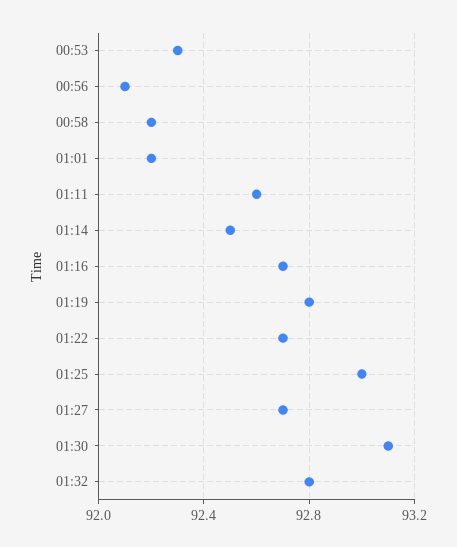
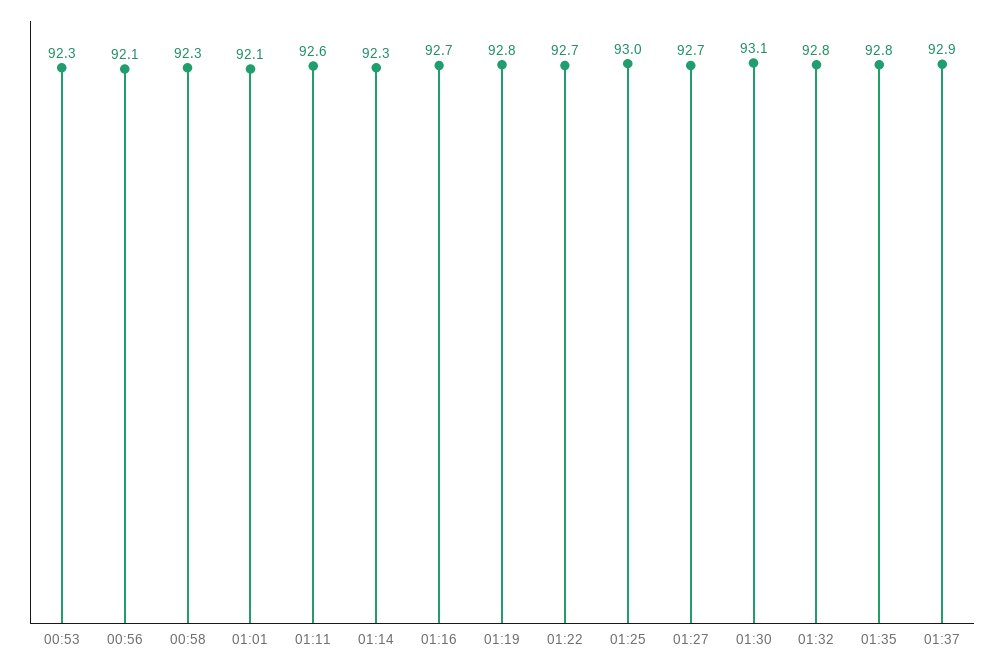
00:58: 92.2 -> 92.3
01:01: 92.2 -> 92.1
01:14: 92.5 -> 92.3
01:35: none -> 92.8
01:37: none -> 92.9

